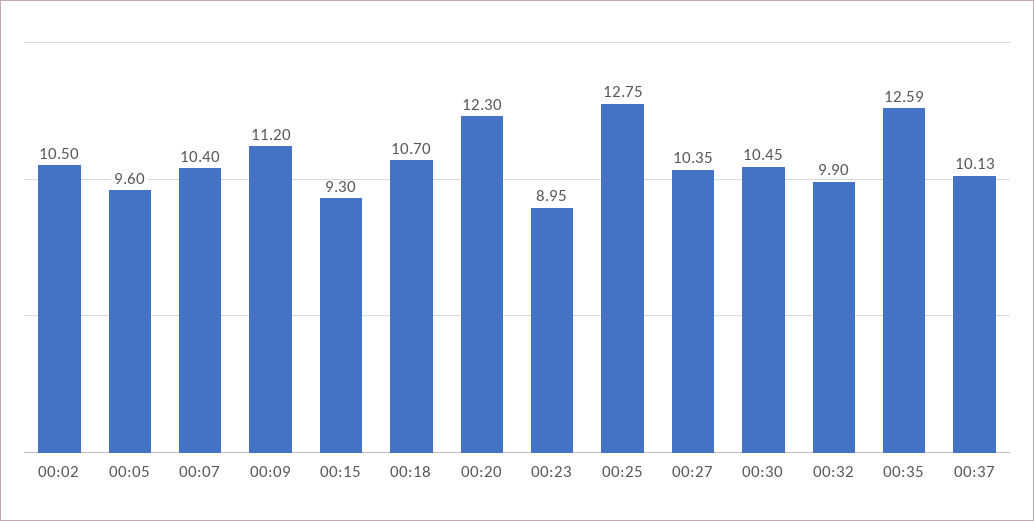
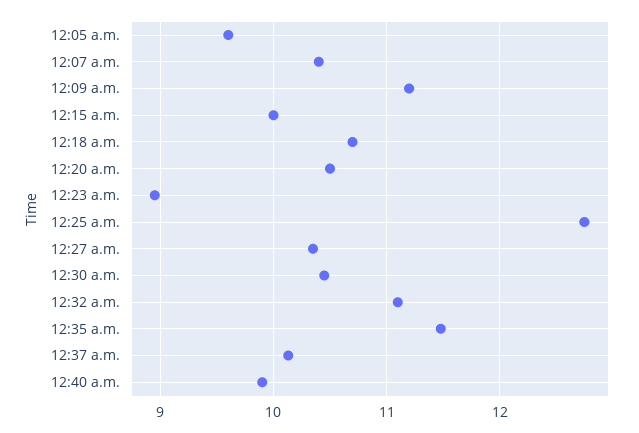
00:02: 10.5 -> none
00:15: 9.3 -> 10
00:20: 12.3 -> 10.5
00:32: 9.9 -> 11.1
00:35: 12.59 -> 11.5
12:40 a.m.: none -> 9.9

